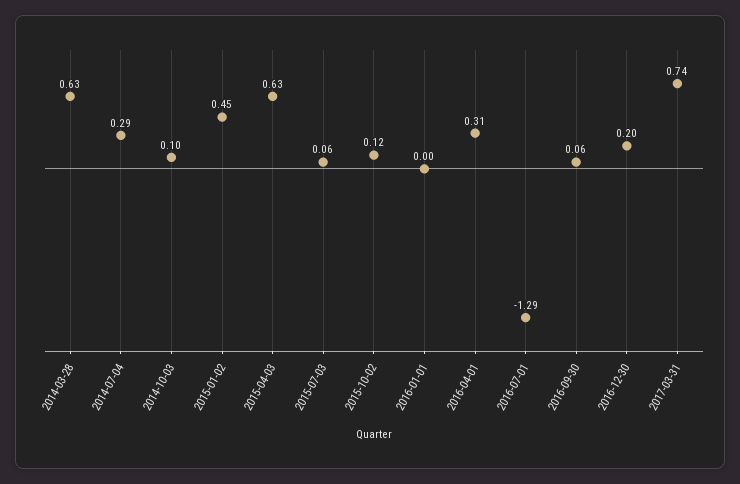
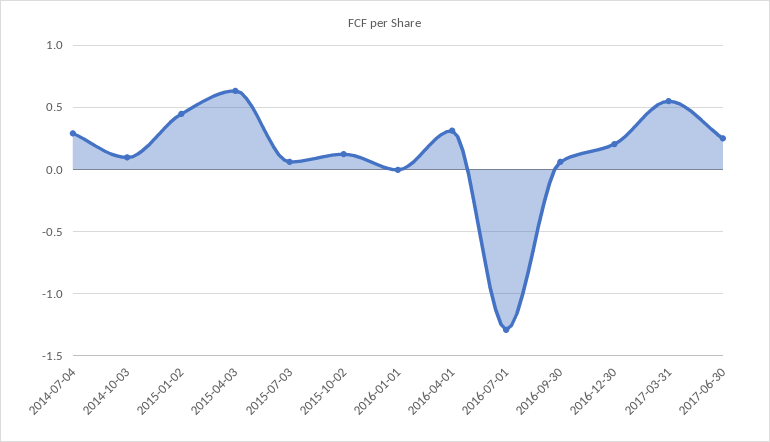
2014-03-28: 0.63 -> none
2017-03-31: 0.74 -> 0.55
2017-06-30: none -> 0.25

